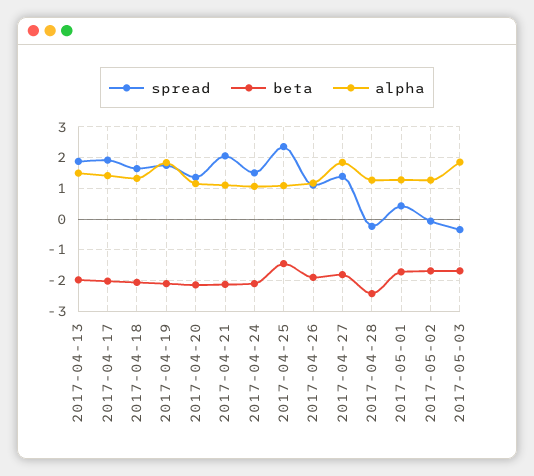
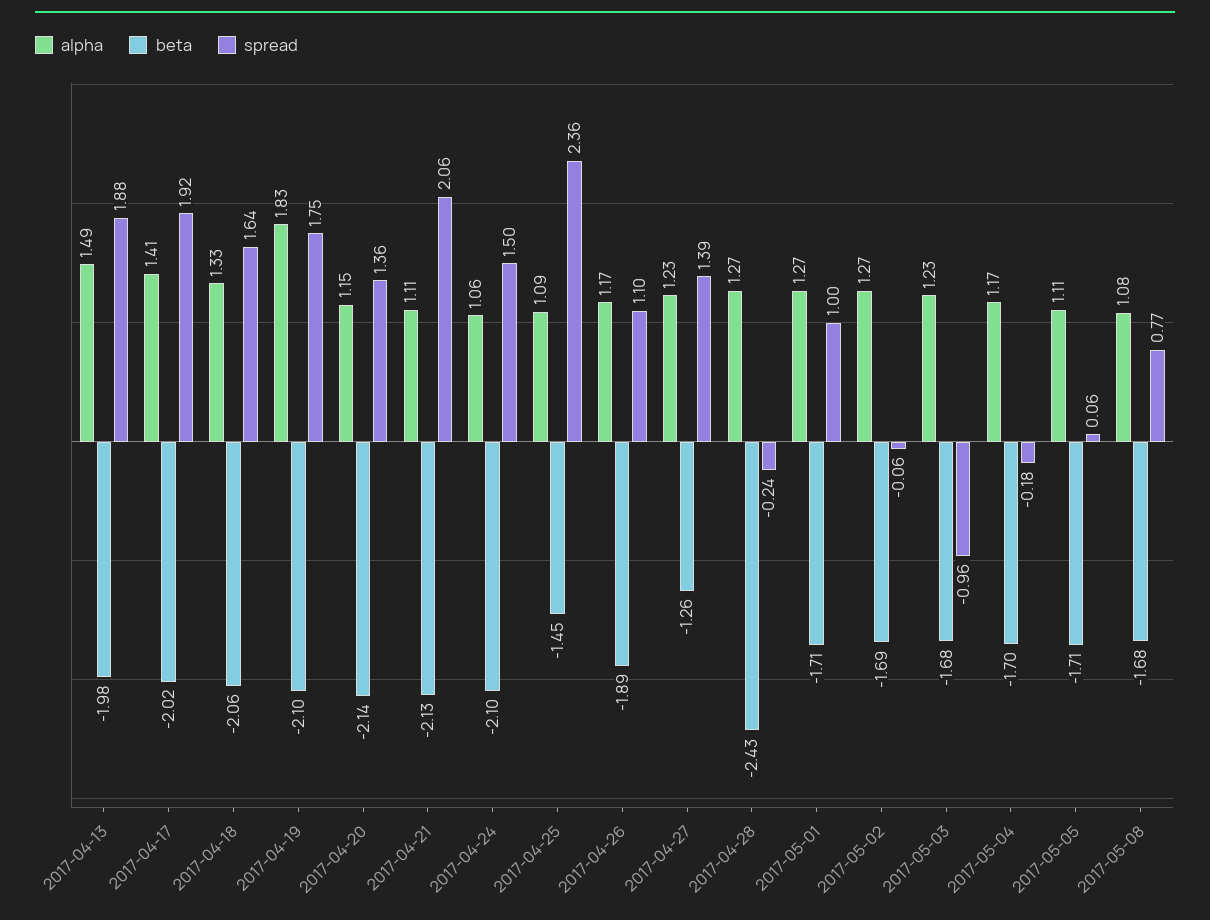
beta, 2017-04-27: -1.8 -> -1.26
alpha, 2017-04-27: 1.8 -> 1.23
spread, 2017-05-01: 0.4 -> 1
spread, 2017-05-03: -0.4 -> -0.96
alpha, 2017-05-03: 1.8 -> 1.23
alpha, 2017-05-04: none -> 1.17
beta, 2017-05-04: none -> -1.7
spread, 2017-05-04: none -> -0.18
alpha, 2017-05-05: none -> 1.11
beta, 2017-05-05: none -> -1.71
spread, 2017-05-05: none -> 0.06
alpha, 2017-05-08: none -> 1.08
beta, 2017-05-08: none -> -1.68
spread, 2017-05-08: none -> 0.77

